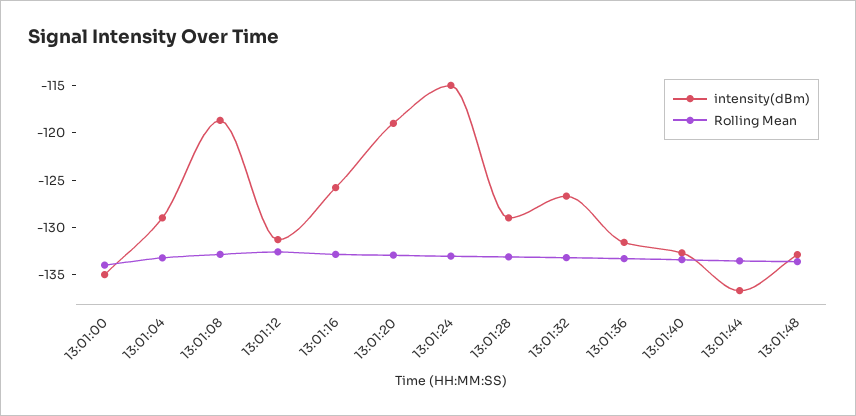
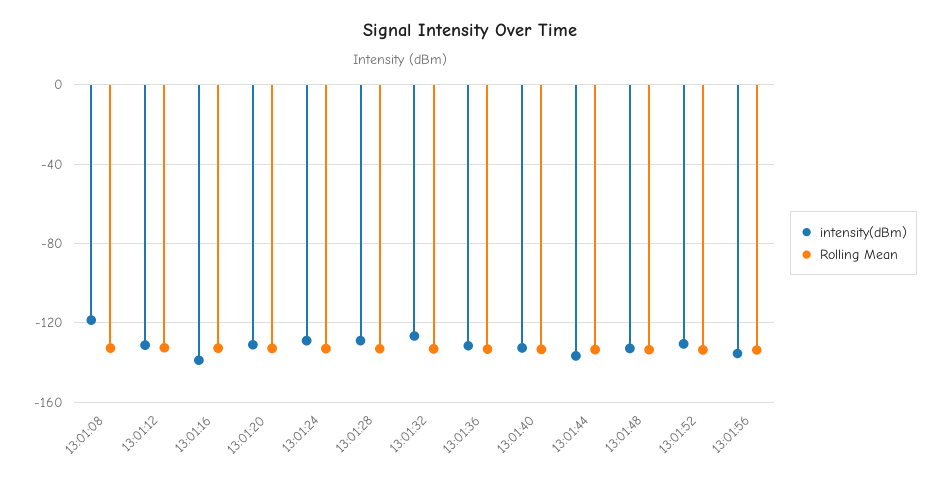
intensity(dBm), 13:01:00: -135 -> none
Rolling Mean, 13:01:00: -134 -> none
intensity(dBm), 13:01:04: -129 -> none
Rolling Mean, 13:01:04: -133 -> none
intensity(dBm), 13:01:16: -126 -> -140
intensity(dBm), 13:01:20: -119 -> -130
intensity(dBm), 13:01:24: -115 -> -130
intensity(dBm), 13:01:52: none -> -130
Rolling Mean, 13:01:52: none -> -135
intensity(dBm), 13:01:56: none -> -135
Rolling Mean, 13:01:56: none -> -135

